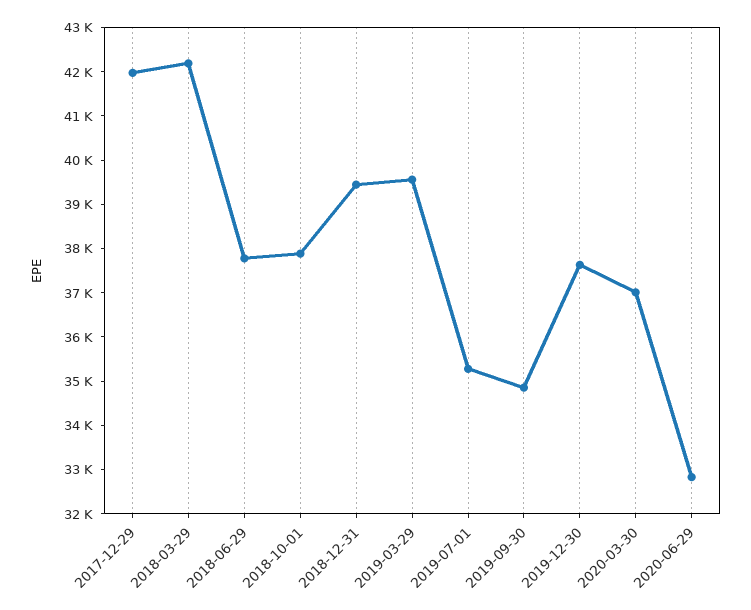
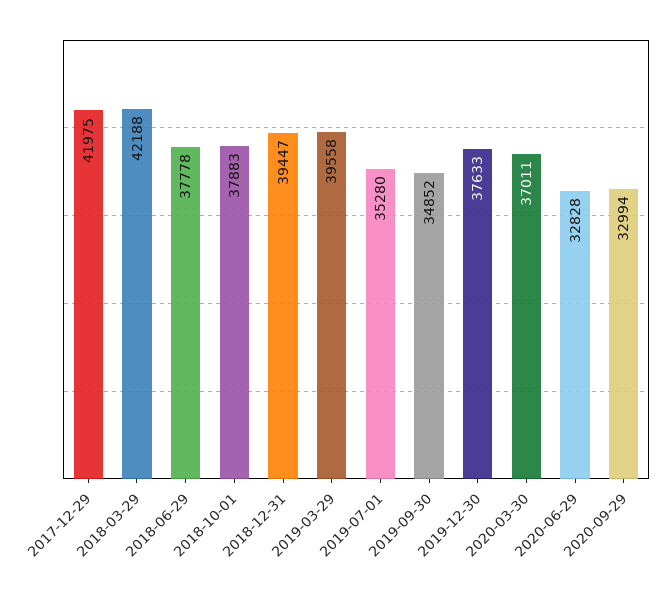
2020-09-29: none -> 32994

